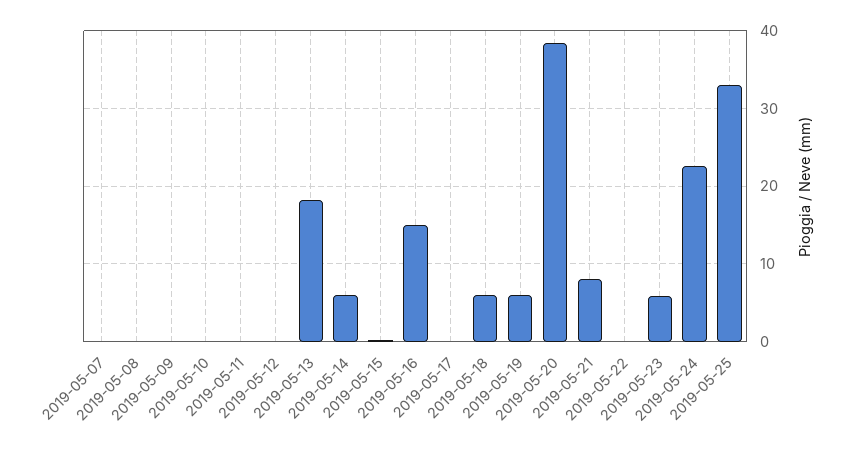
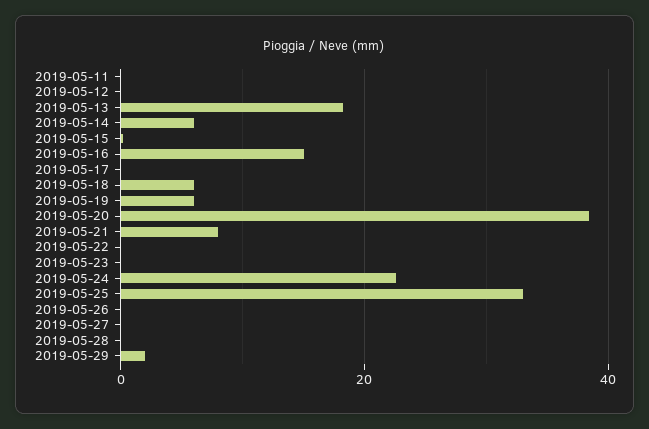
2019-05-07: 0 -> none
2019-05-08: 0 -> none
2019-05-09: 0 -> none
2019-05-10: 0 -> none
2019-05-23: 6 -> 0
2019-05-26: none -> 0
2019-05-27: none -> 0
2019-05-28: none -> 0
2019-05-29: none -> 2

